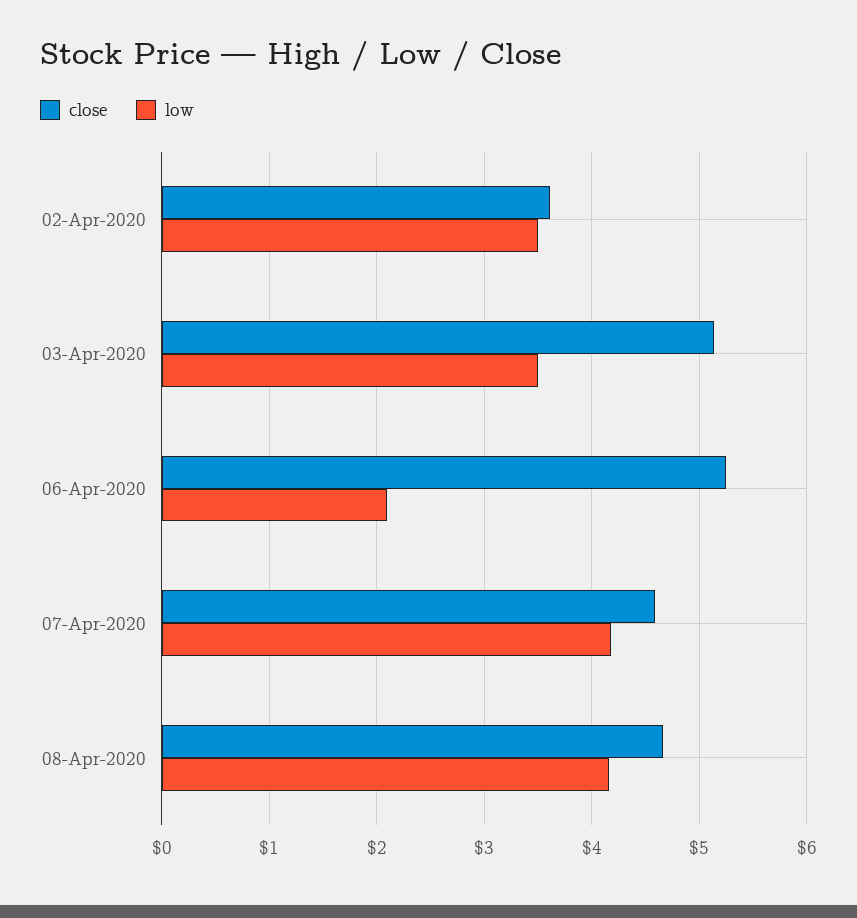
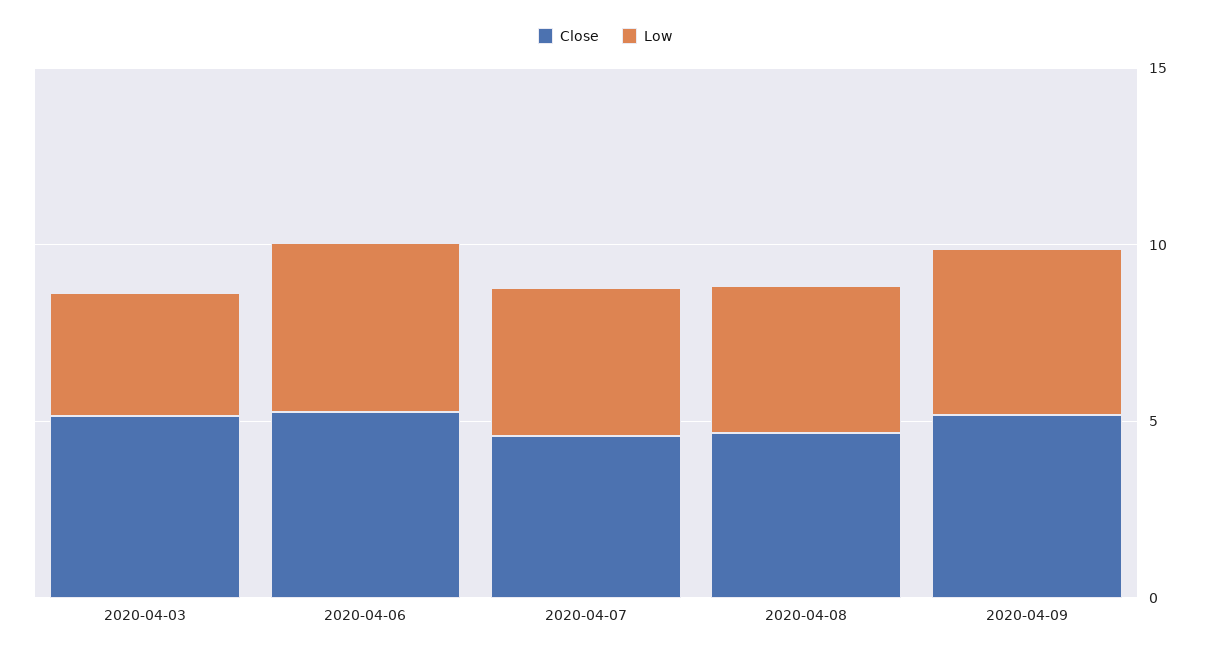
close, 02-Apr-2020: 3.6 -> none
low, 02-Apr-2020: 3.5 -> none
low, 06-Apr-2020: 2.1 -> 5
close, 2020-04-09: none -> 5
low, 2020-04-09: none -> 5

